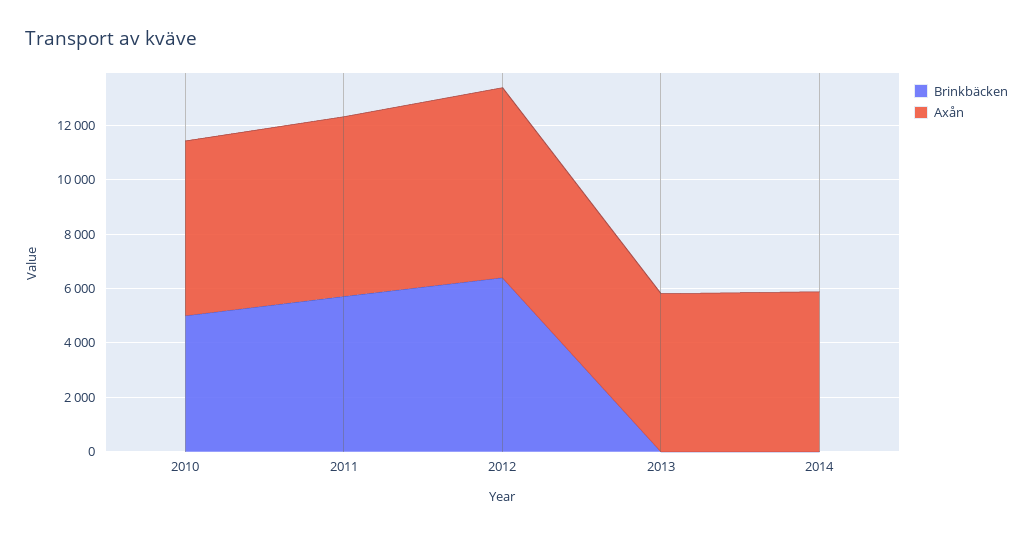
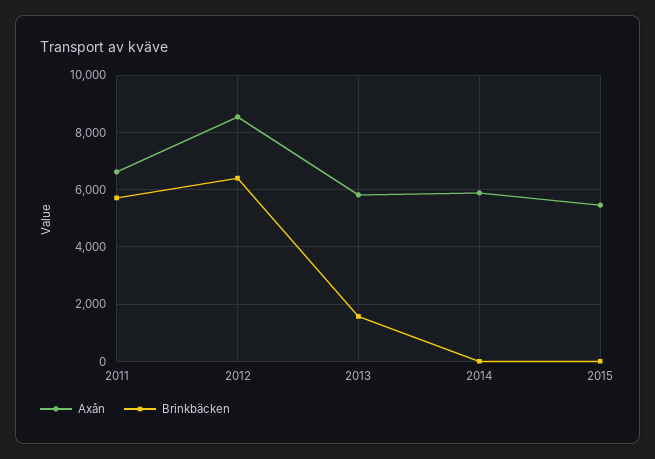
Brinkbäcken, 2010: 5000 -> none
Axån, 2010: 6500 -> none
Axån, 2012: 7000 -> 8500
Brinkbäcken, 2013: 0 -> 1500
Axån, 2015: none -> 5500
Brinkbäcken, 2015: none -> 0

